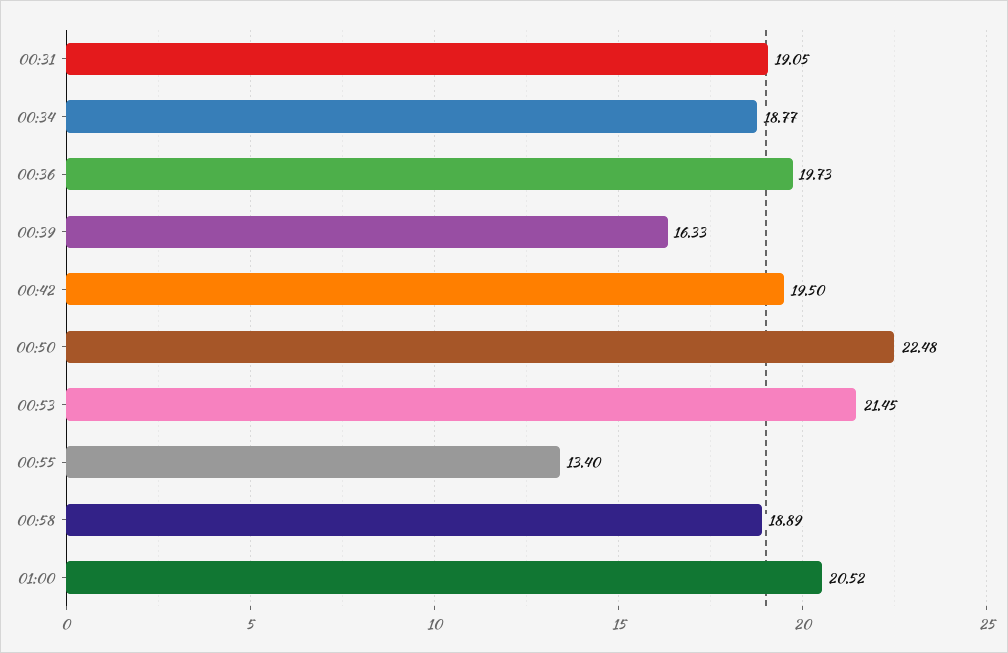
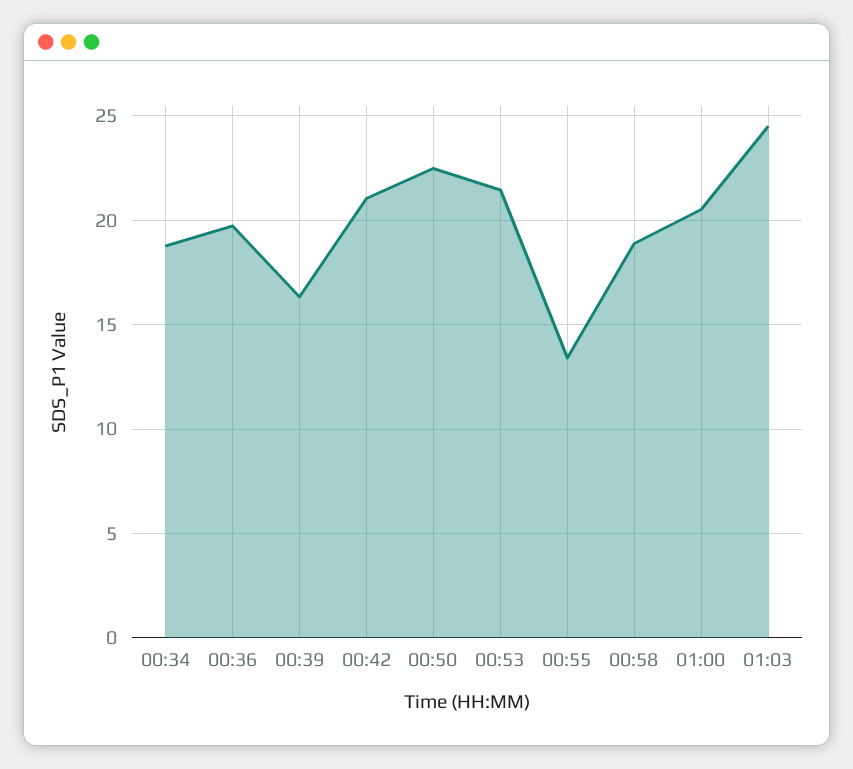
00:31: 19.05 -> none
00:42: 19.5 -> 21
01:03: none -> 24.5

